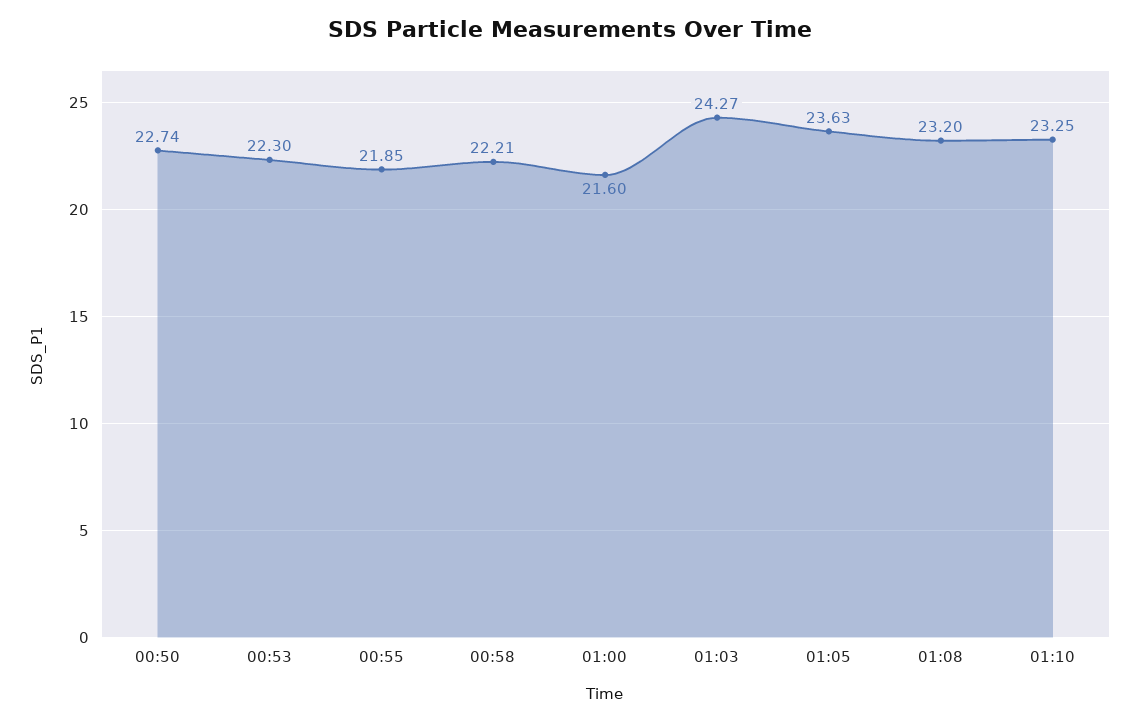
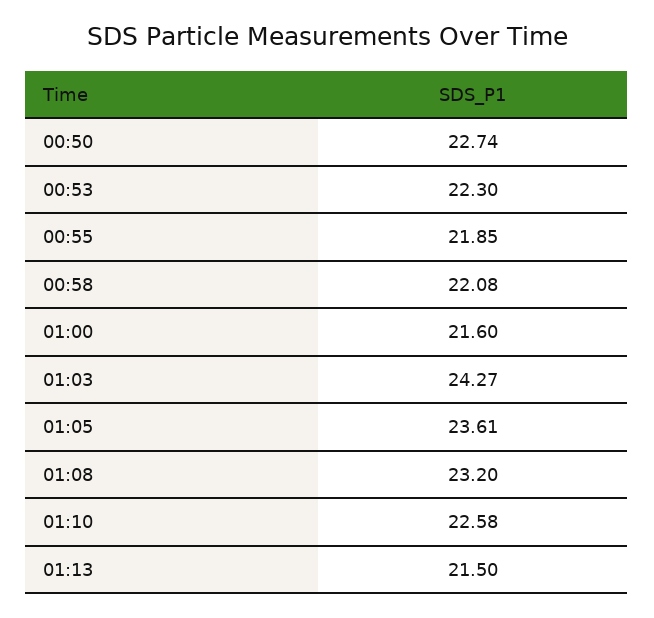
00:58: 22.21 -> 22.08
01:05: 23.63 -> 23.61
01:10: 23.25 -> 22.58
01:13: none -> 21.5

